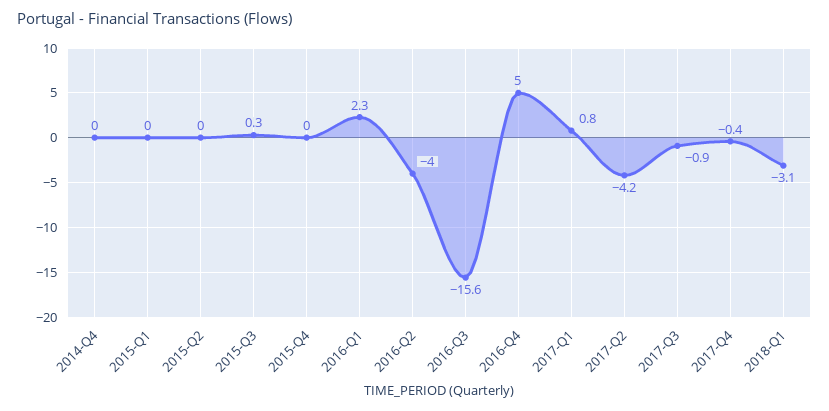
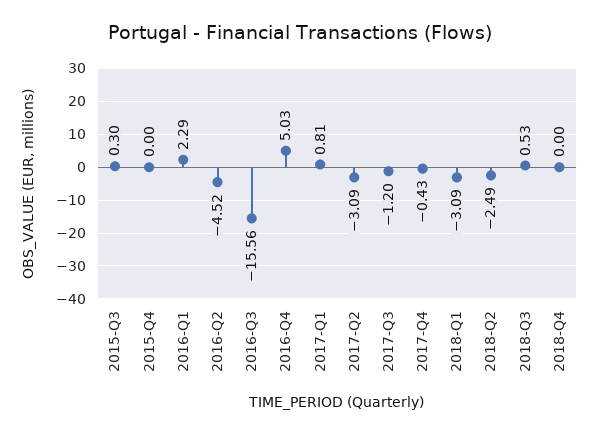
2014-Q4: 0 -> none
2015-Q1: 0 -> none
2015-Q2: 0 -> none
2016-Q2: -4 -> -4.52
2017-Q2: -4.2 -> -3.09
2017-Q3: -0.9 -> -1.2
2018-Q2: none -> -2.49
2018-Q3: none -> 0.53
2018-Q4: none -> 0

